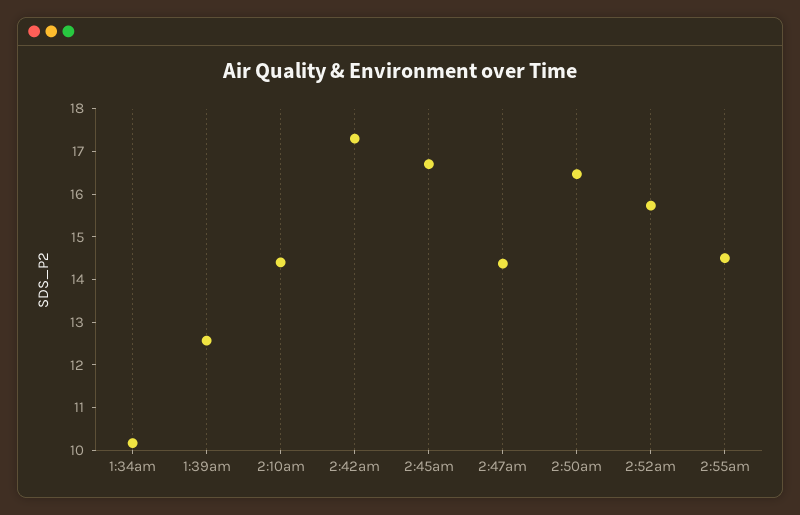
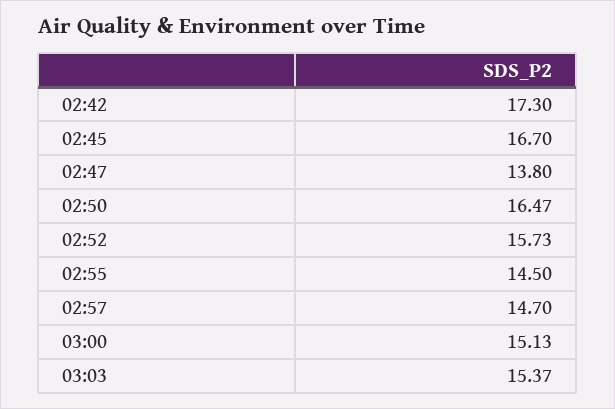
1:34am: 10.2 -> none
1:39am: 12.6 -> none
2:10am: 14.4 -> none
2:47am: 14.4 -> 13.8
02:57: none -> 14.7
03:00: none -> 15.13
03:03: none -> 15.37

